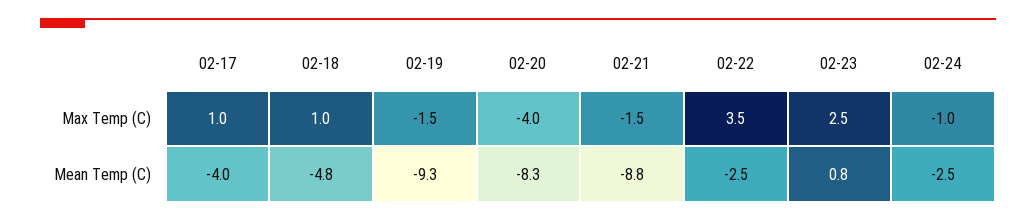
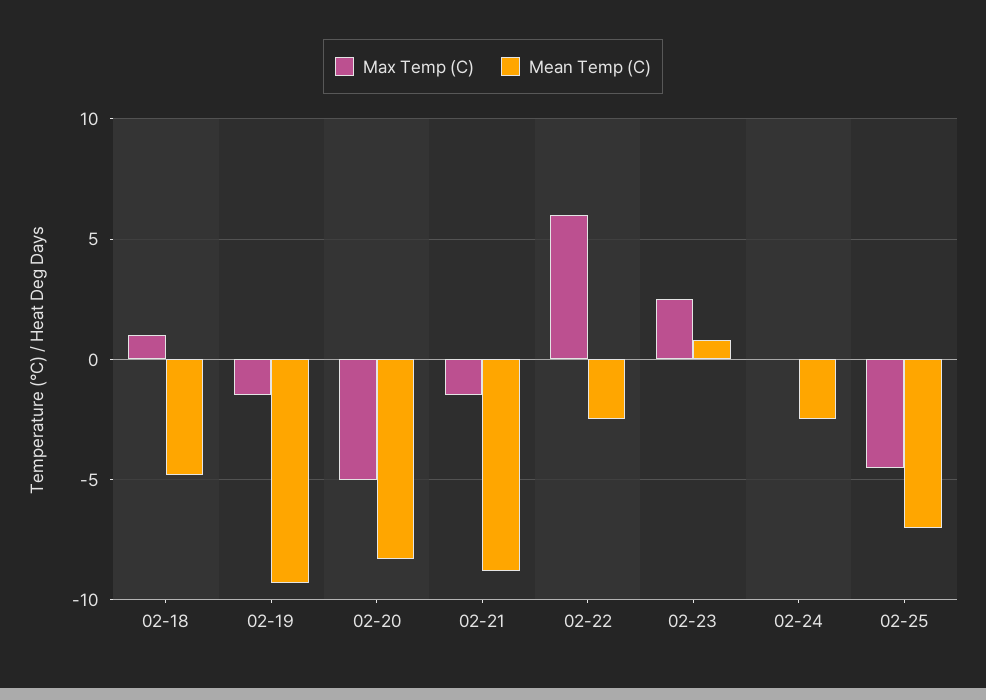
Max Temp (C), 02-17: 1 -> none
Max Temp (C), 02-20: -4 -> -5
Max Temp (C), 02-22: 3.5 -> 6
Max Temp (C), 02-24: -1 -> 0
Mean Temp (C), 02-17: -4 -> none
Max Temp (C), 02-25: none -> -4.5
Mean Temp (C), 02-25: none -> -7

